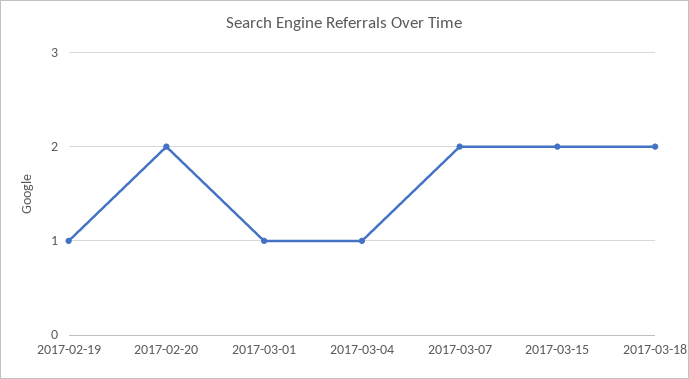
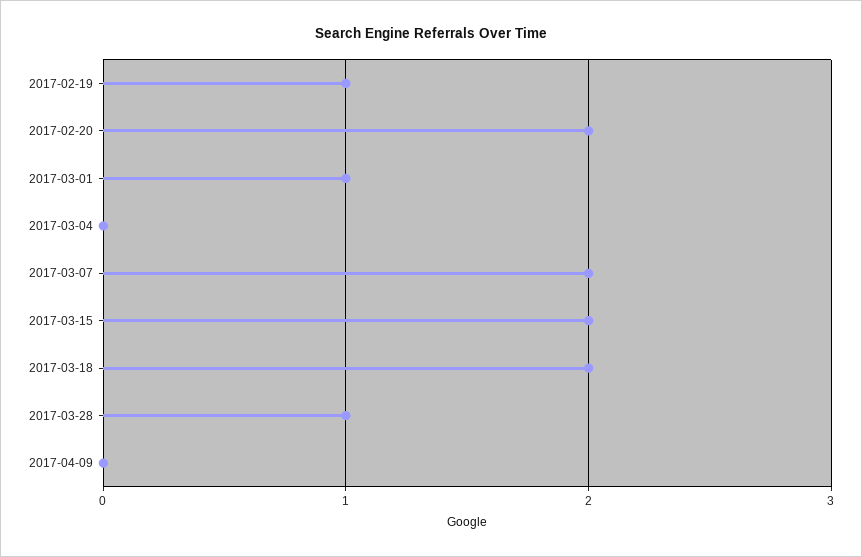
2017-03-04: 1 -> 0
2017-03-28: none -> 1
2017-04-09: none -> 0

